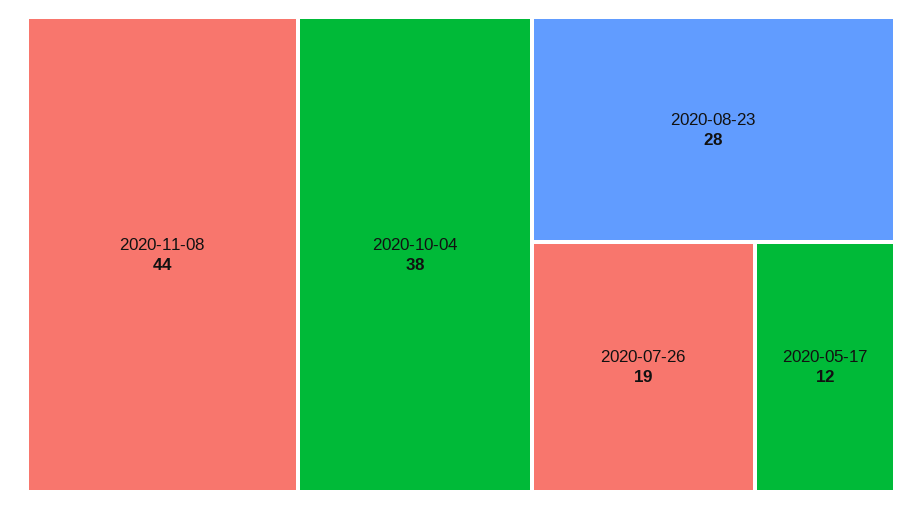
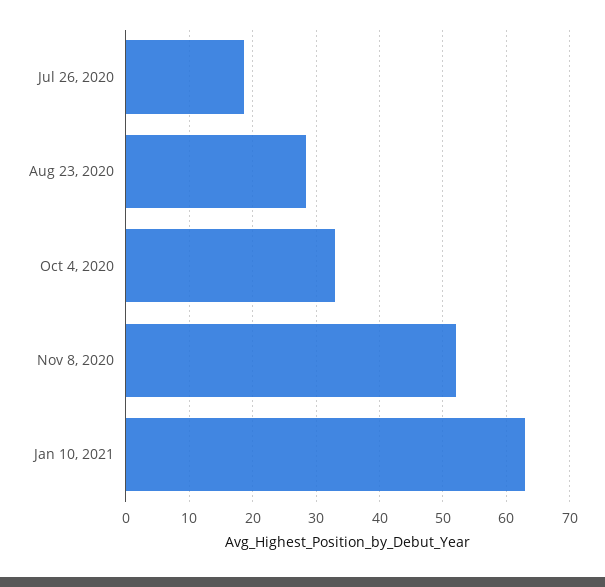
2020-11-08: 44 -> 52
2020-10-04: 38 -> 33
2020-05-17: 12 -> none
Jan 10, 2021: none -> 63

